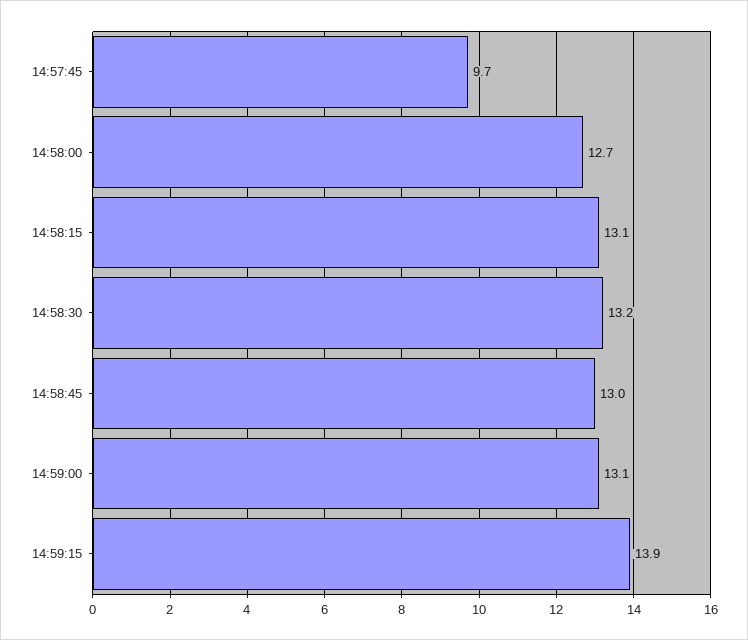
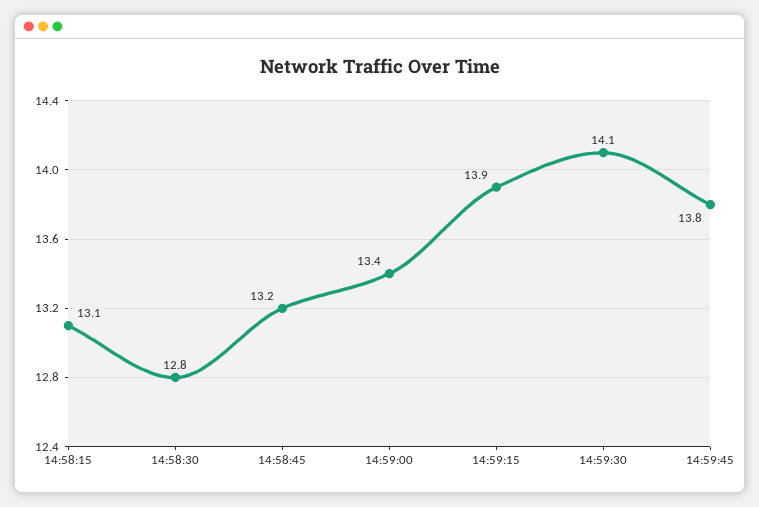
14:57:45: 9.7 -> none
14:58:00: 12.7 -> none
14:58:30: 13.2 -> 12.8
14:58:45: 13 -> 13.2
14:59:00: 13.1 -> 13.4
14:59:30: none -> 14.1
14:59:45: none -> 13.8

